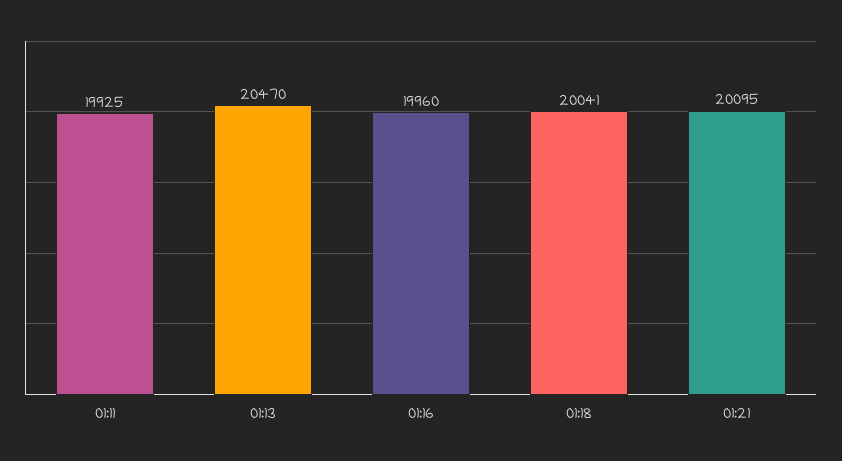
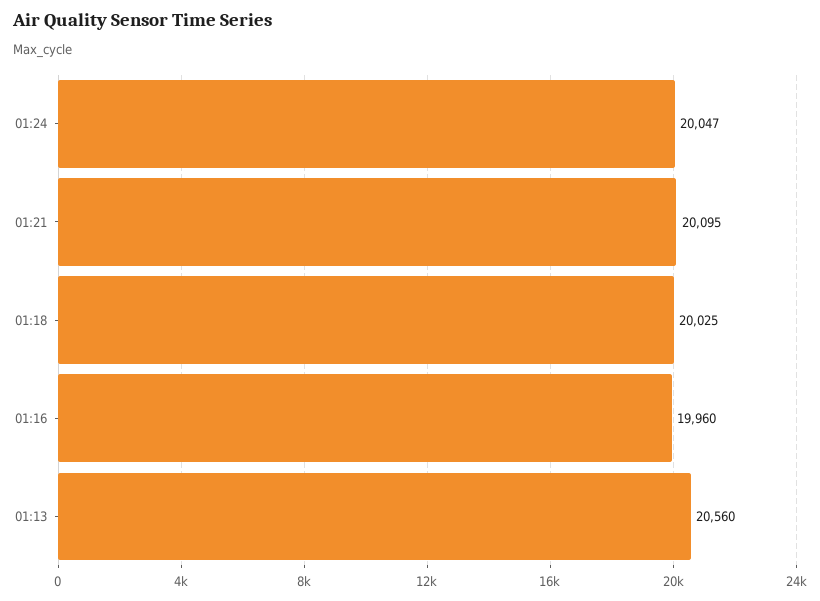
01:11: 19925 -> none
01:13: 20470 -> 20560
01:18: 20041 -> 20025
01:24: none -> 20047

